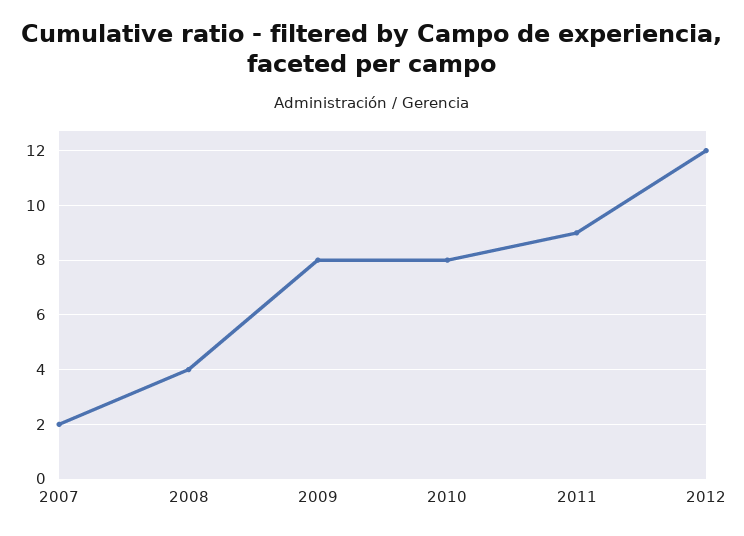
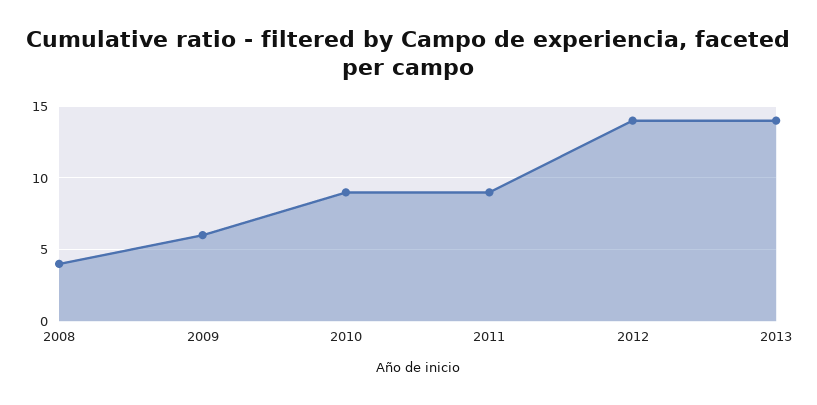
2007: 2 -> none
2009: 8 -> 6
2010: 8 -> 9
2012: 12 -> 14
2013: none -> 14

